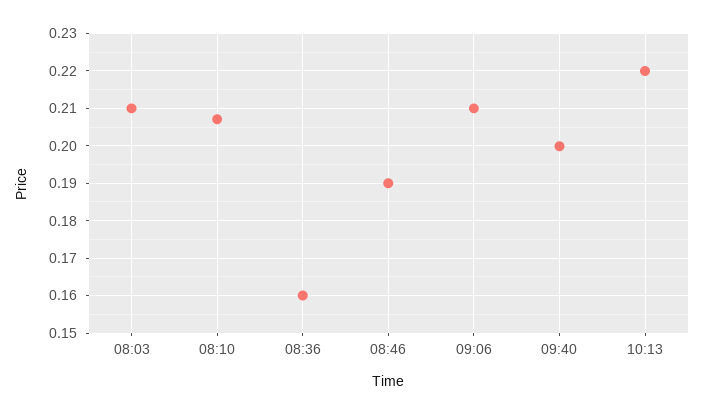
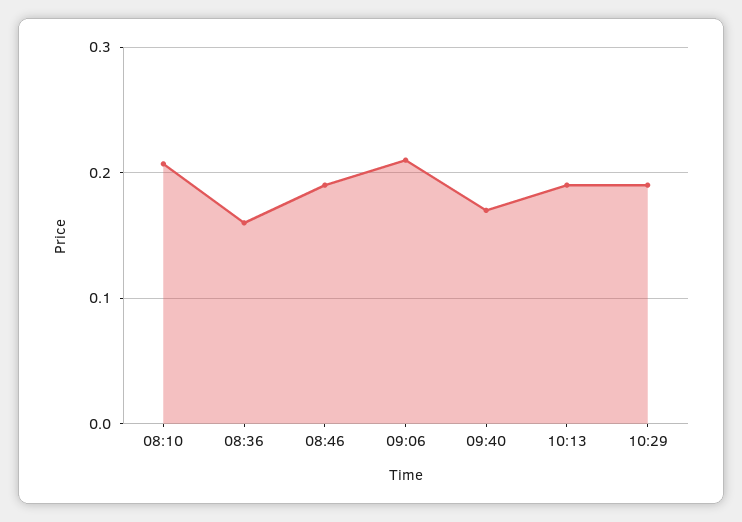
08:03: 0.21 -> none
09:40: 0.2 -> 0.17
10:13: 0.22 -> 0.19
10:29: none -> 0.19

